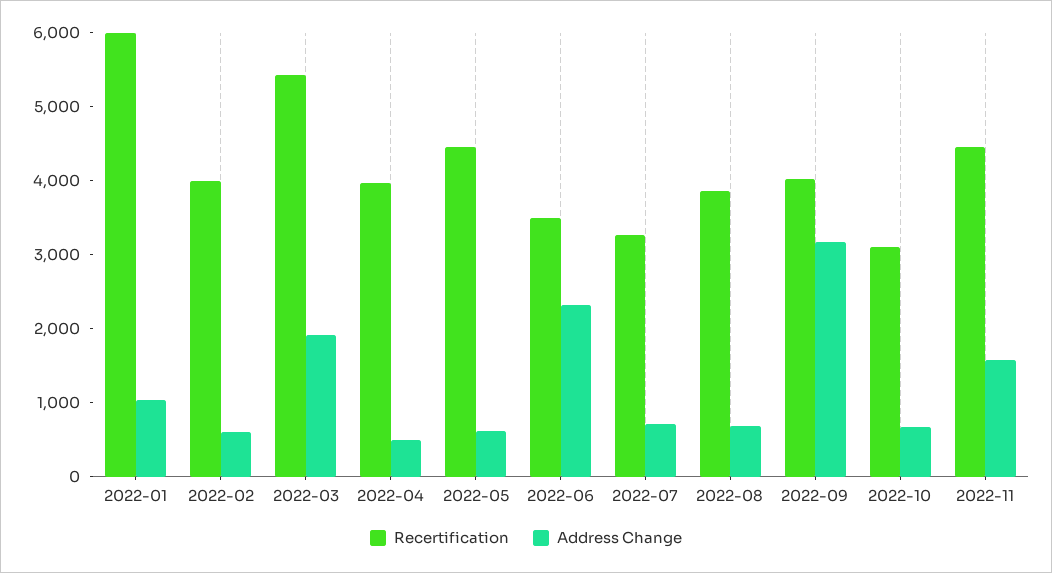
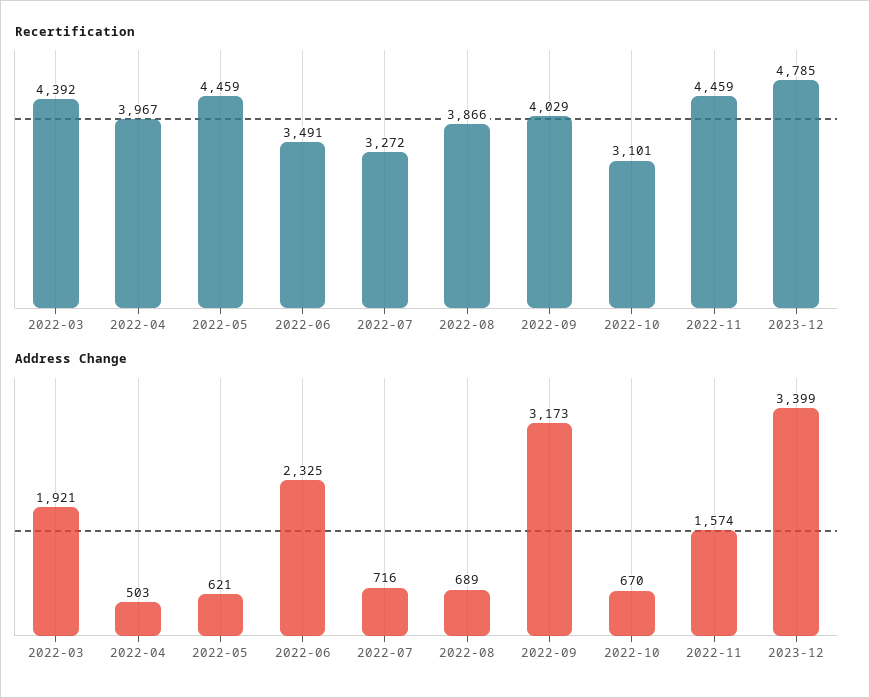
Recertification, 2022-01: 6000 -> none
Address Change, 2022-01: 1000 -> none
Recertification, 2022-02: 4000 -> none
Address Change, 2022-02: 600 -> none
Recertification, 2022-03: 5400 -> 4392
Recertification, 2023-12: none -> 4785
Address Change, 2023-12: none -> 3399

